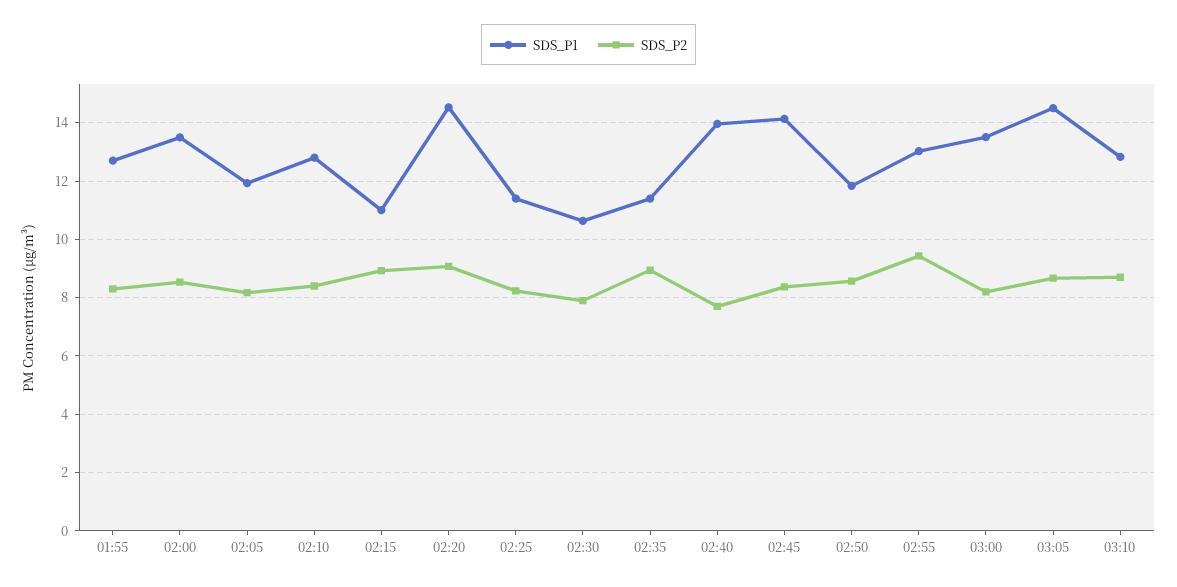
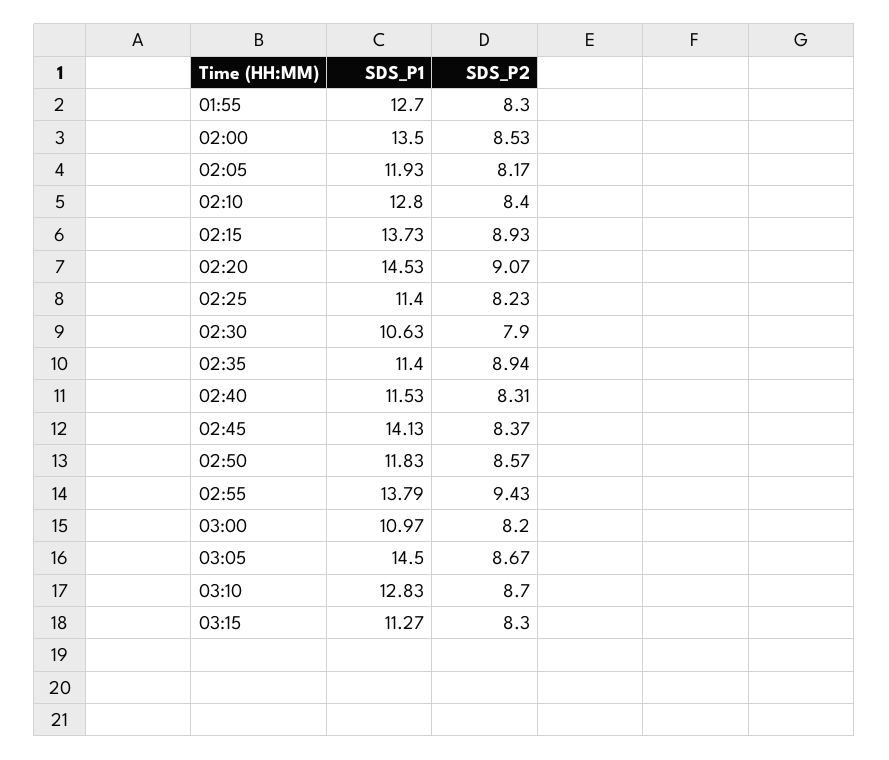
SDS_P1, 02:15: 11 -> 13.73
SDS_P1, 02:40: 14 -> 11.53
SDS_P2, 02:40: 7.75 -> 8.31
SDS_P1, 02:55: 13 -> 13.79
SDS_P1, 03:00: 13.5 -> 10.97
SDS_P1, 03:15: none -> 11.27
SDS_P2, 03:15: none -> 8.3

